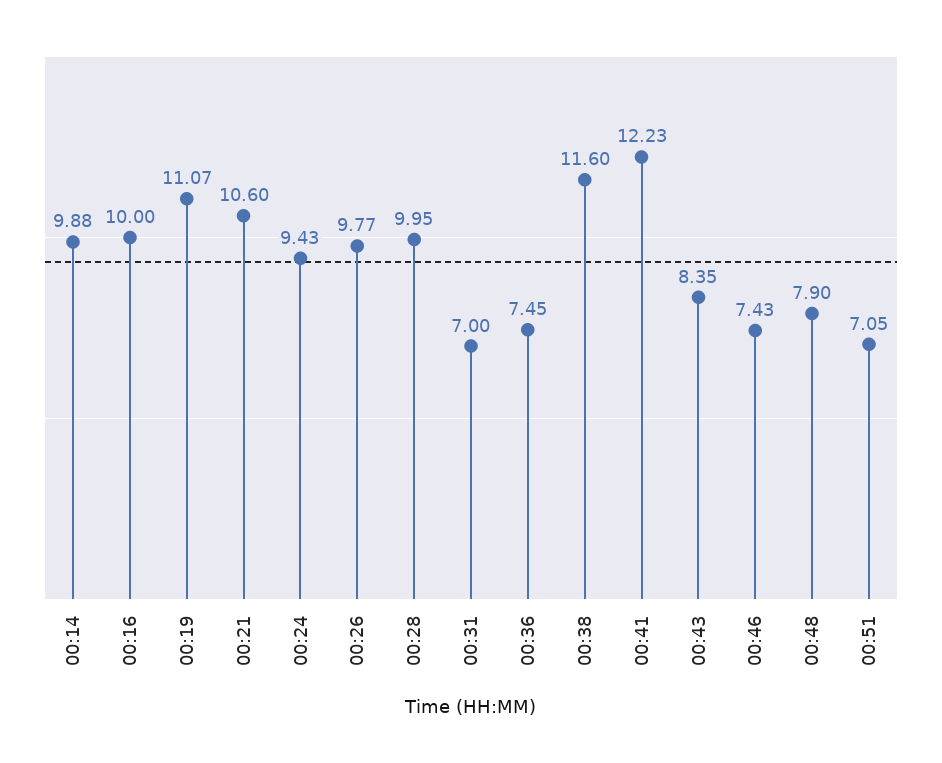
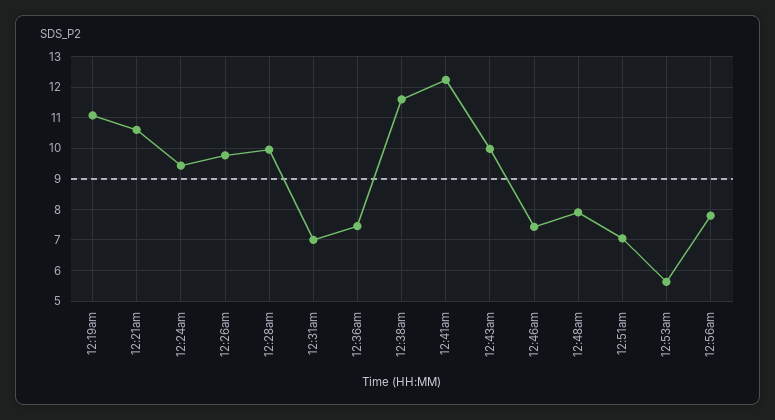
00:14: 9.88 -> none
00:16: 10 -> none
00:43: 8.35 -> 10
12:53am: none -> 5.6
12:56am: none -> 7.8

